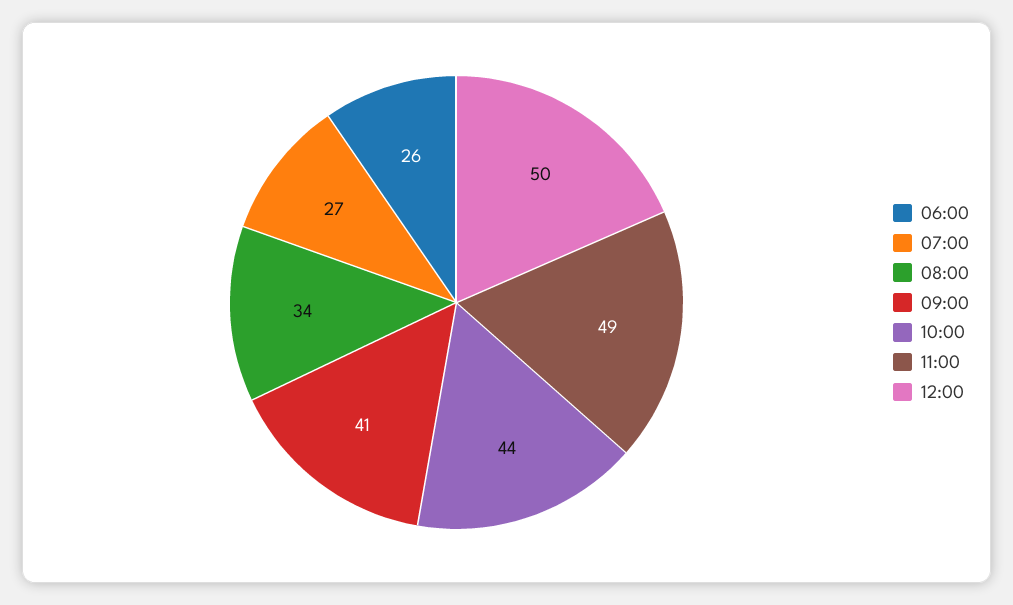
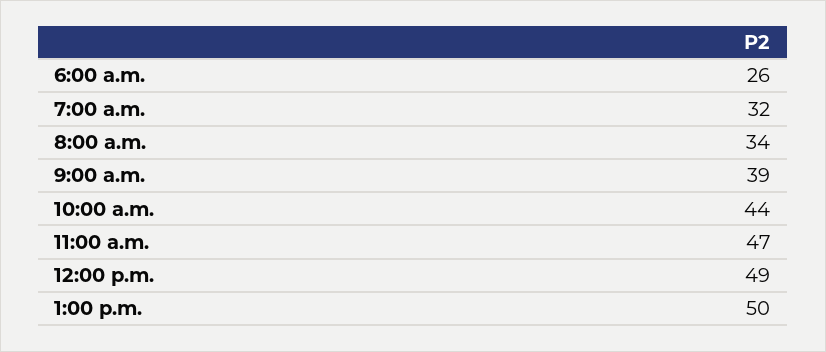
07:00: 27 -> 32
09:00: 41 -> 39
11:00: 49 -> 47
12:00: 50 -> 49
1:00 p.m.: none -> 50

